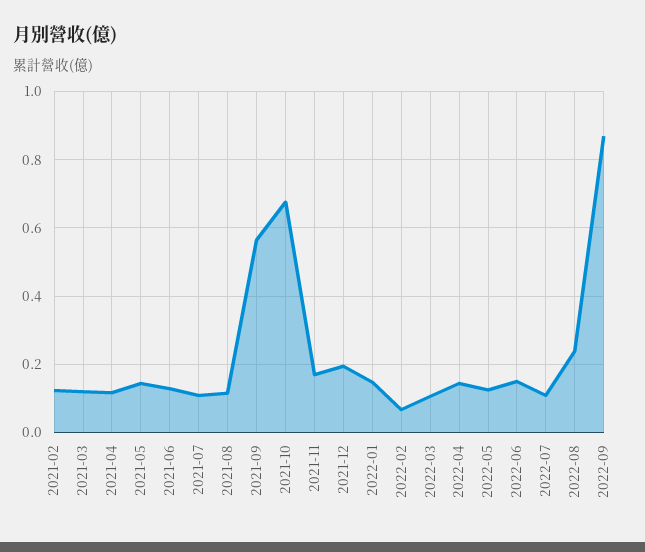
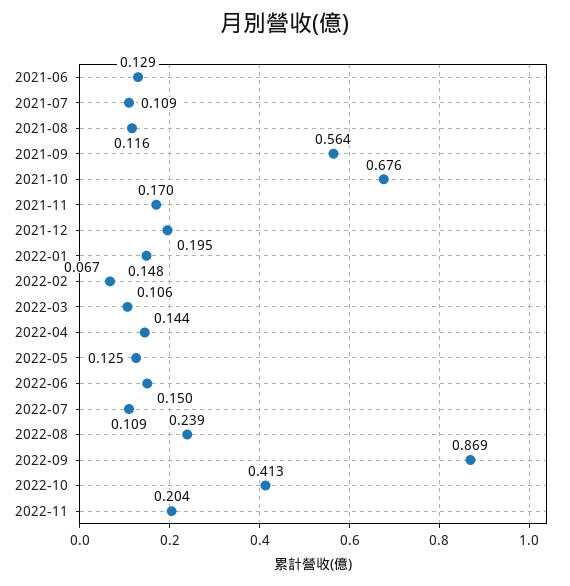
2021-02: 0.12 -> none
2021-03: 0.12 -> none
2021-04: 0.12 -> none
2021-05: 0.14 -> none
2022-10: none -> 0.413
2022-11: none -> 0.204

